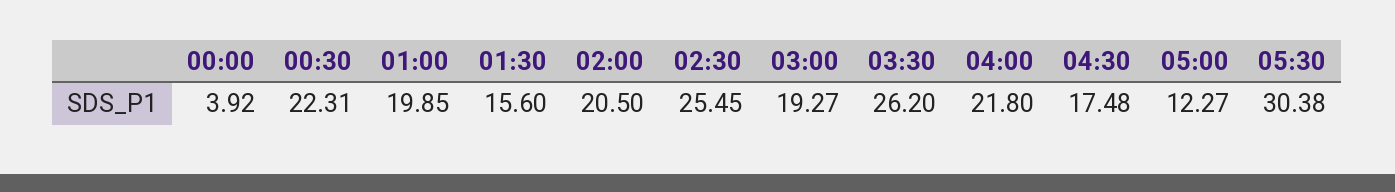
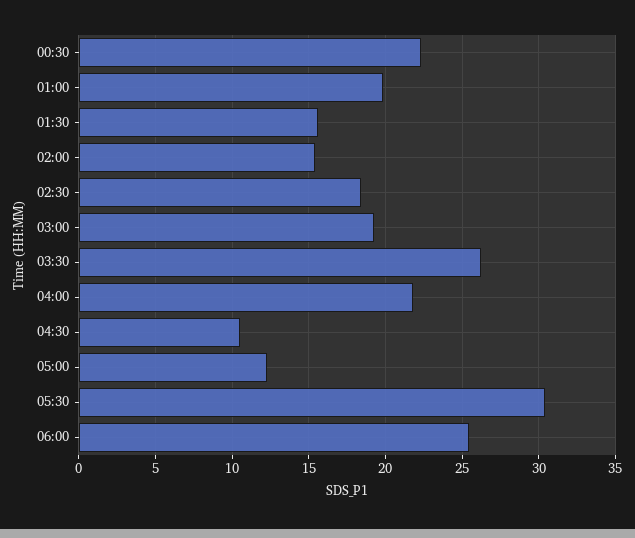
00:00: 3.92 -> none
02:00: 20.5 -> 15.5
02:30: 25.45 -> 18.5
04:30: 17.48 -> 10.5
06:00: none -> 25.5

